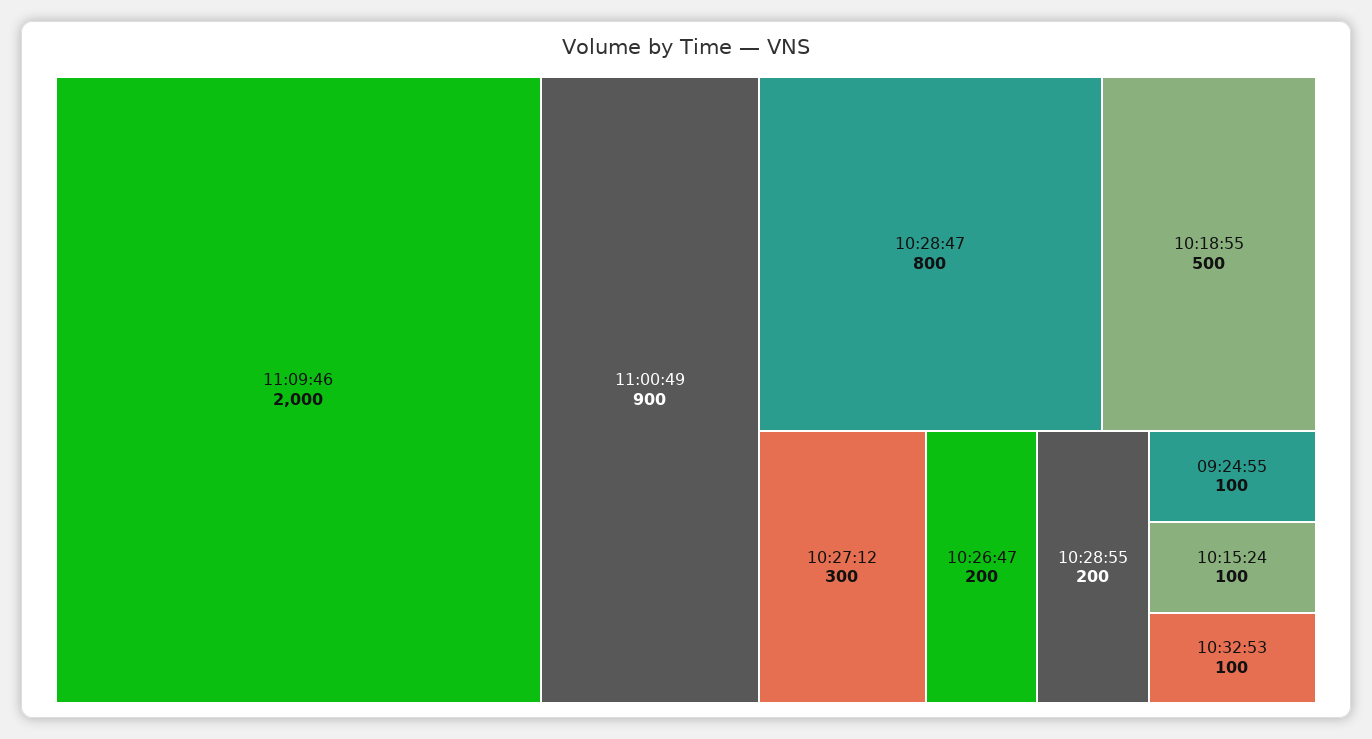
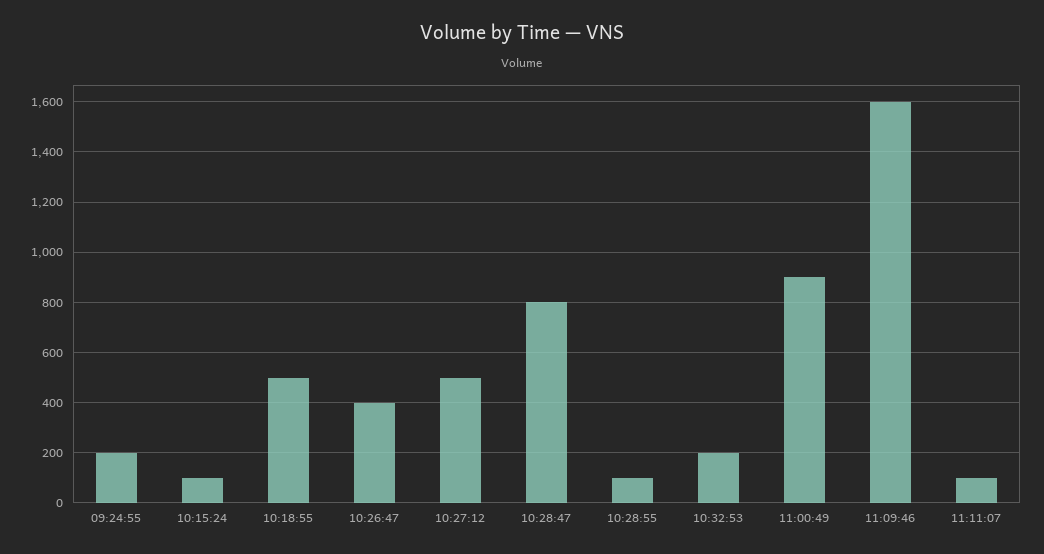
11:09:46: 2000 -> 1600
10:27:12: 300 -> 500
10:26:47: 200 -> 400
10:28:55: 200 -> 100
09:24:55: 100 -> 200
10:32:53: 100 -> 200
11:11:07: none -> 100

